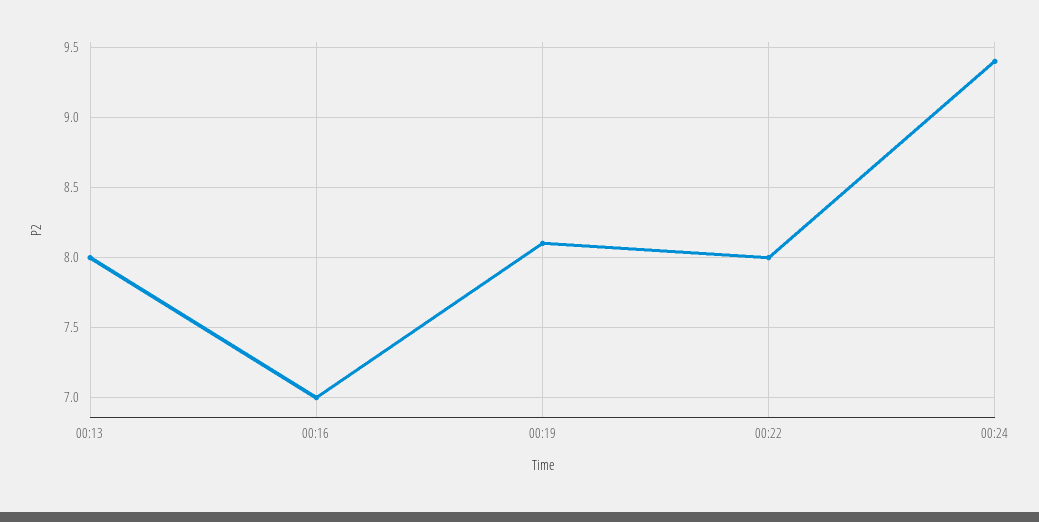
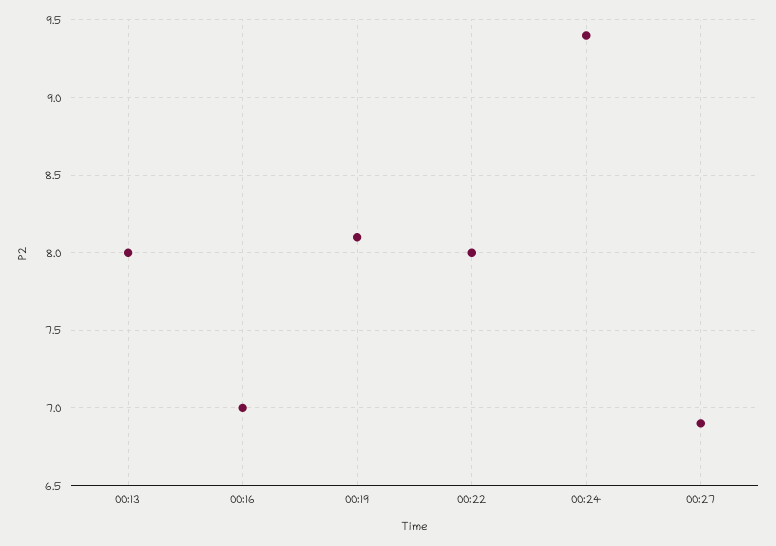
00:27: none -> 6.9

